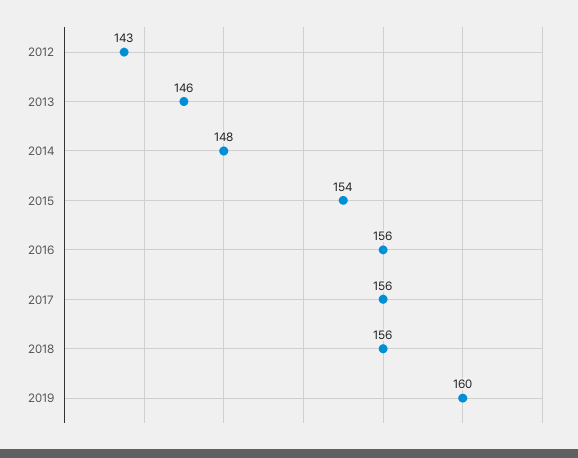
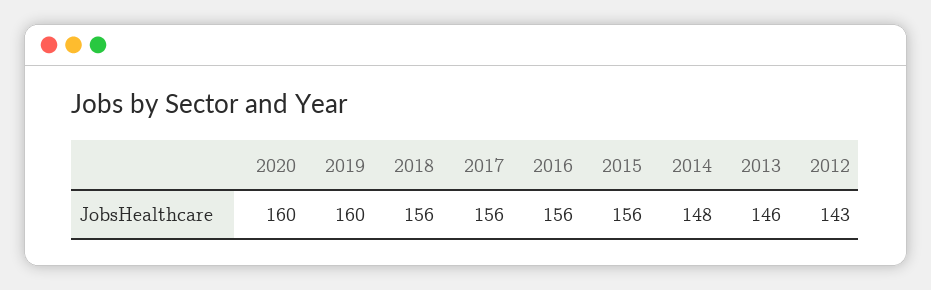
2015: 154 -> 156
2020: none -> 160

